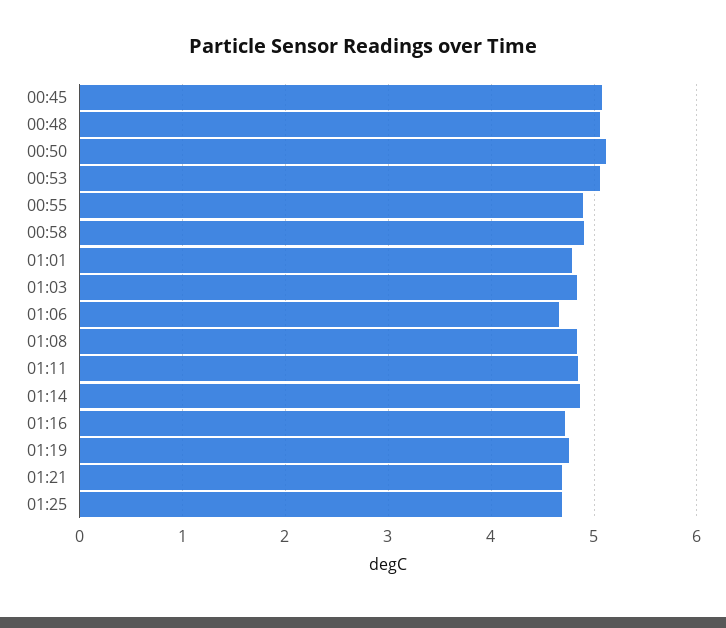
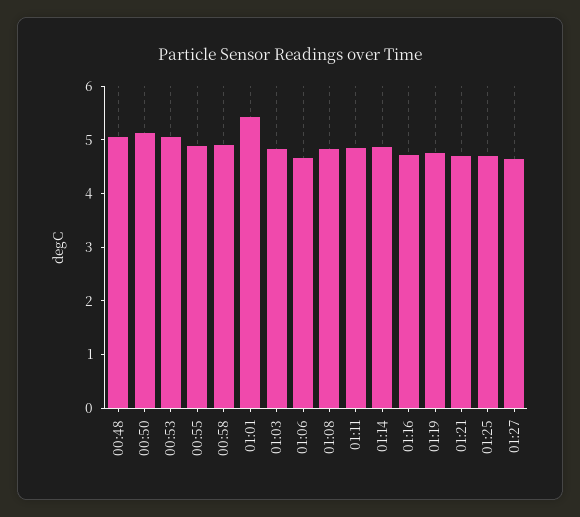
00:45: 5.1 -> none
01:01: 4.8 -> 5.4
01:27: none -> 4.6

